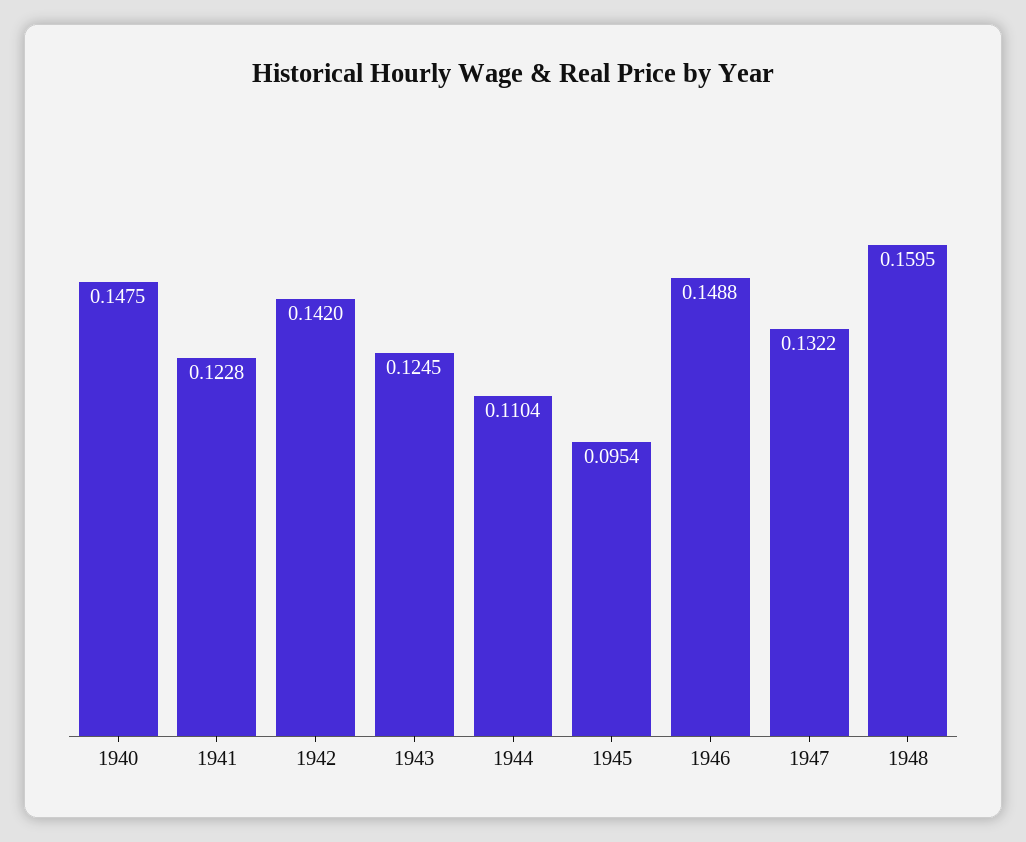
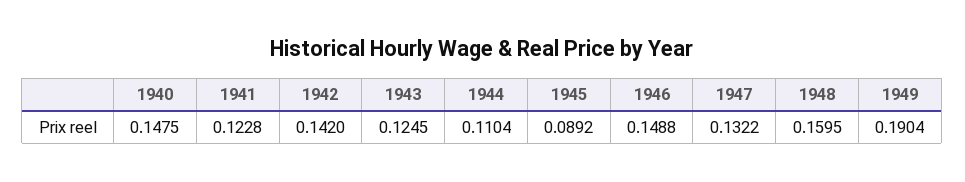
1945: 0.0954 -> 0.0892
1949: none -> 0.1904

